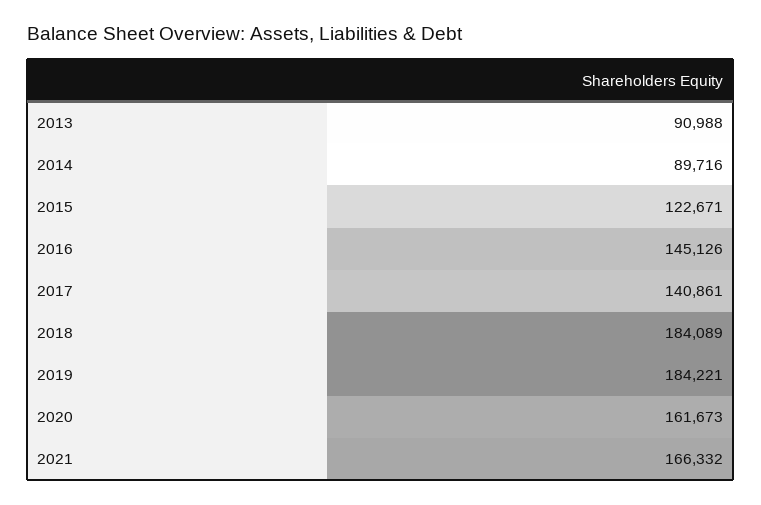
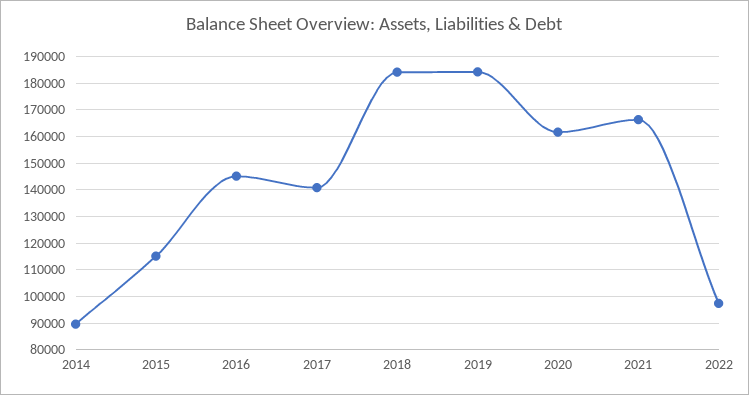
2013: 90988 -> none
2015: 122671 -> 115000
2022: none -> 97500

